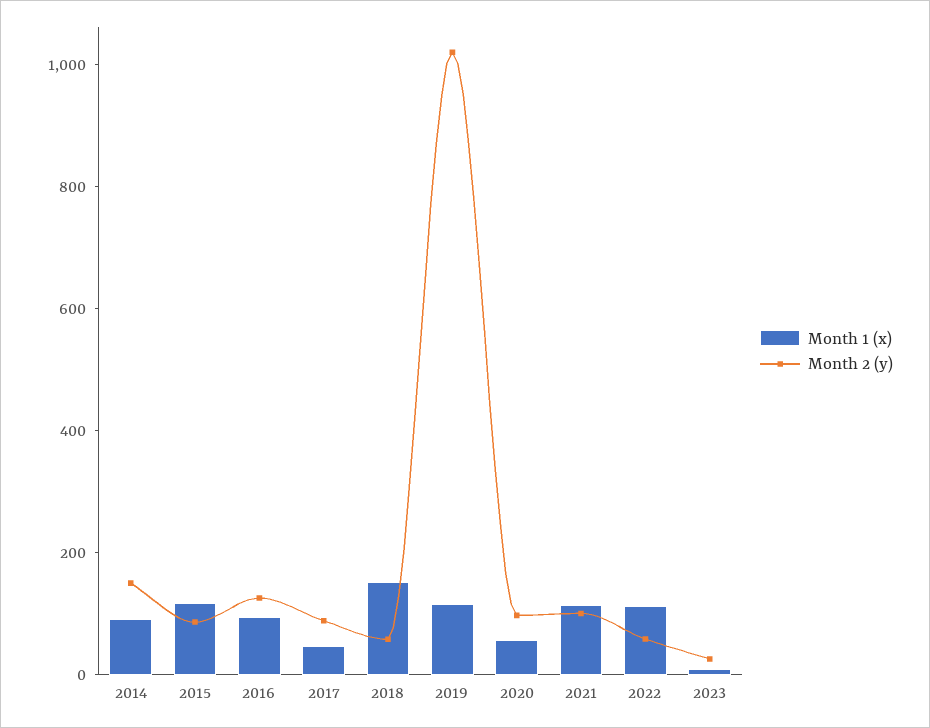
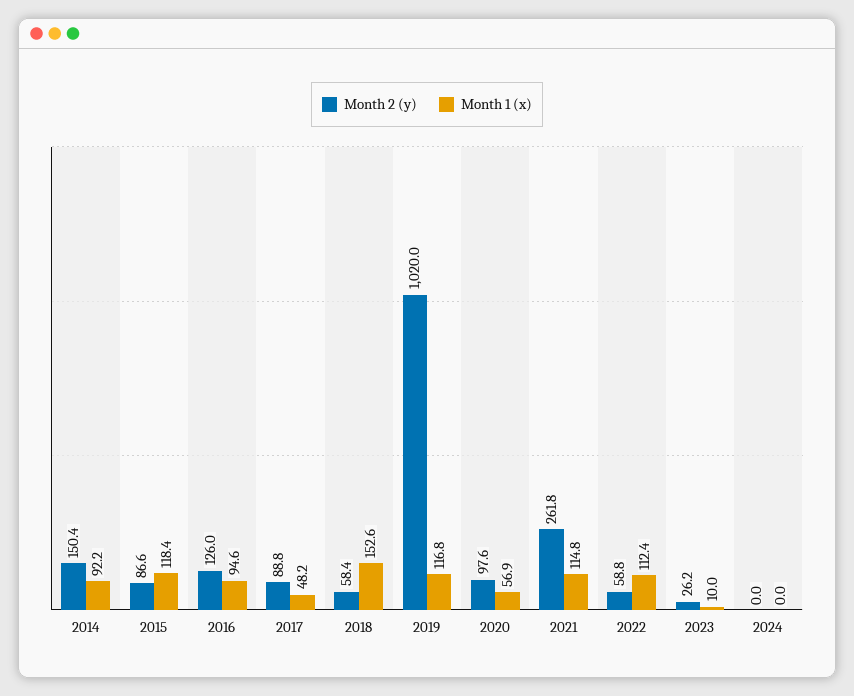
Month 2 (y), 2021: 100 -> 261.8
Month 2 (y), 2024: none -> 0
Month 1 (x), 2024: none -> 0

